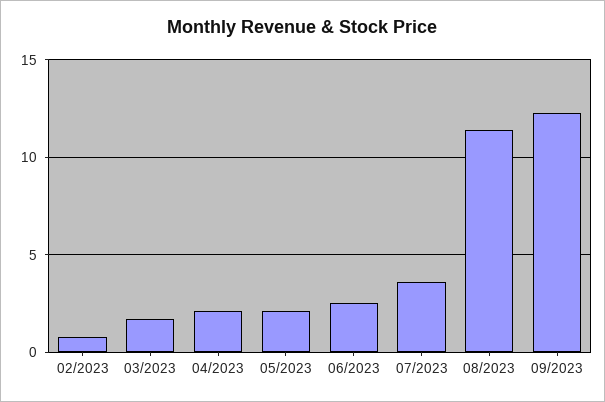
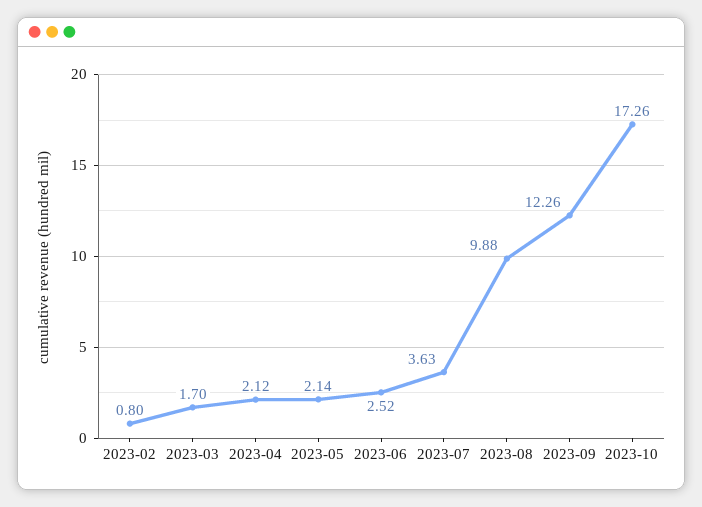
08/2023: 11.5 -> 9.88
2023-10: none -> 17.26

